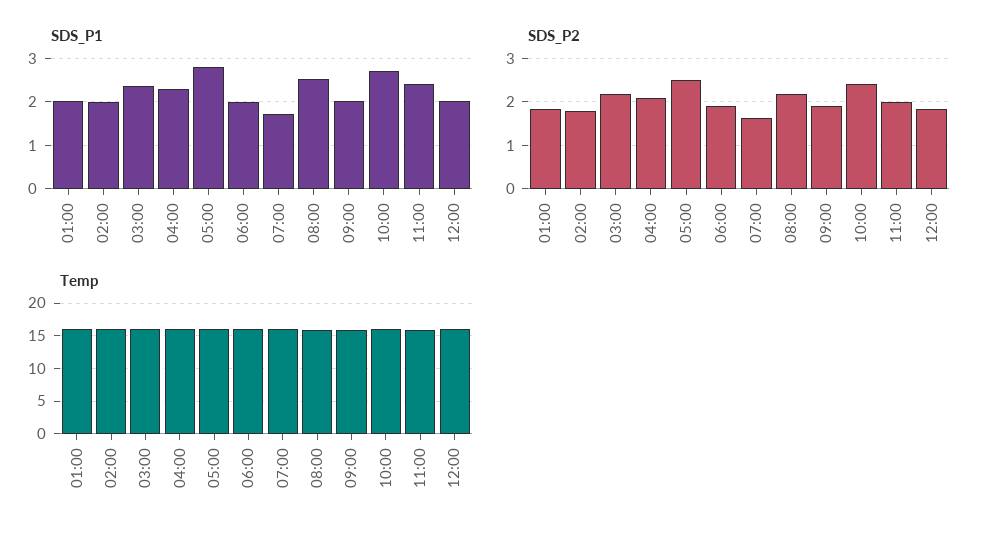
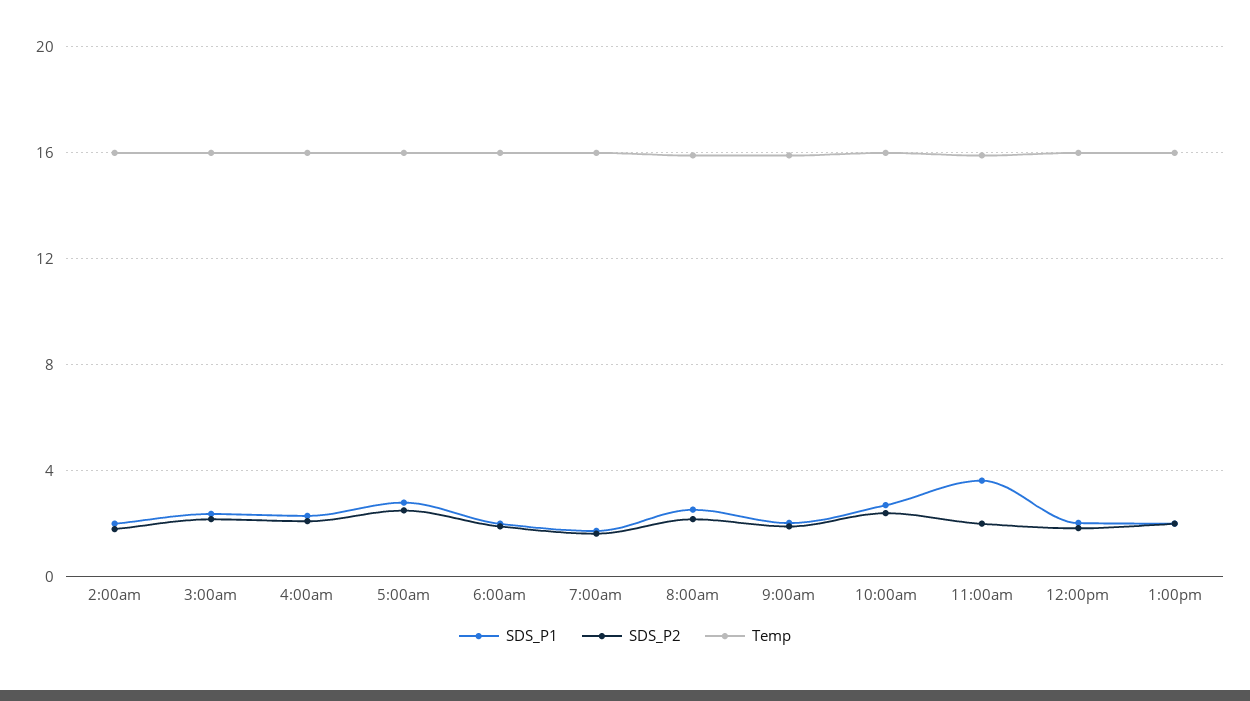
SDS_P1, 01:00: 2 -> none
SDS_P1, 11:00: 2.4 -> 3.5
SDS_P2, 01:00: 1.8 -> none
Temp, 01:00: 16 -> none
SDS_P1, 1:00pm: none -> 2
SDS_P2, 1:00pm: none -> 2
Temp, 1:00pm: none -> 16

